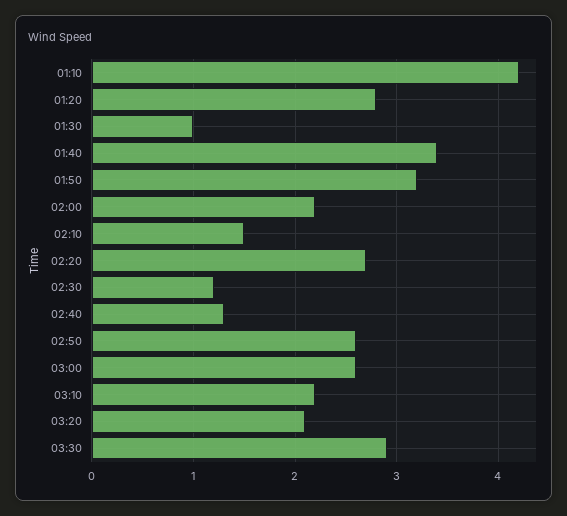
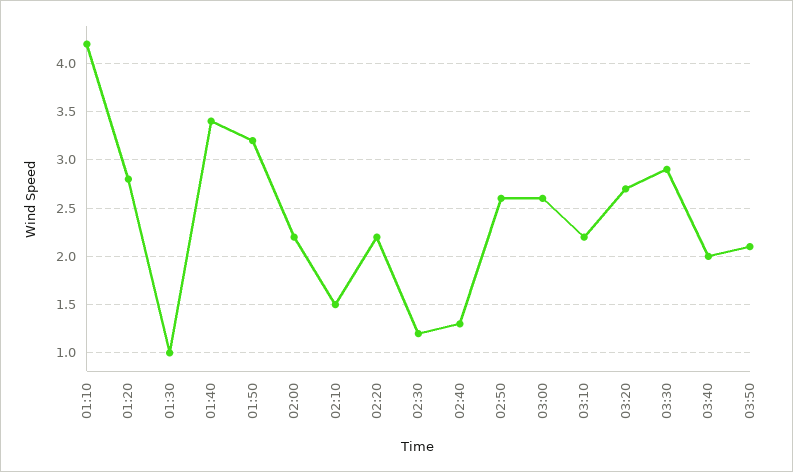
02:20: 2.7 -> 2.2
03:20: 2.1 -> 2.7
03:40: none -> 2
03:50: none -> 2.1

